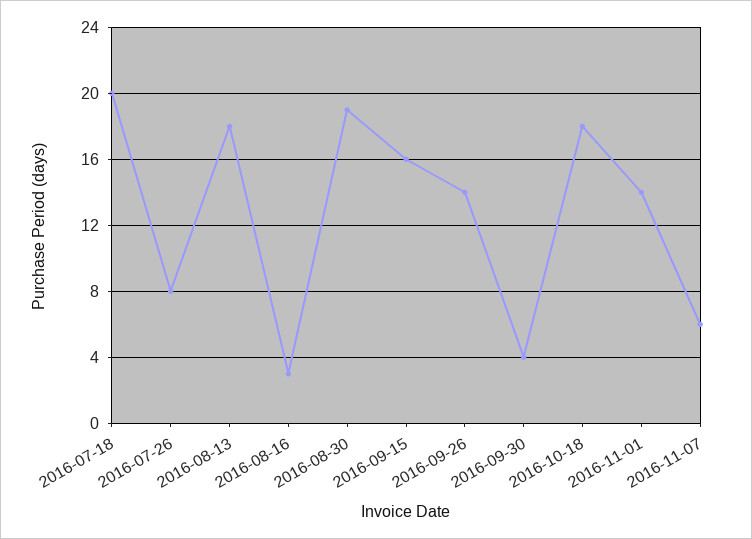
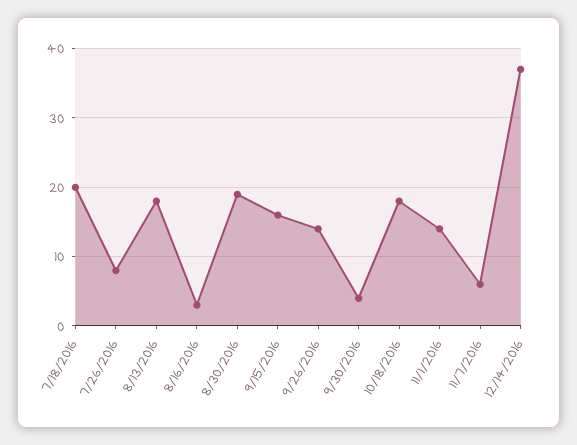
12/14/2016: none -> 37

